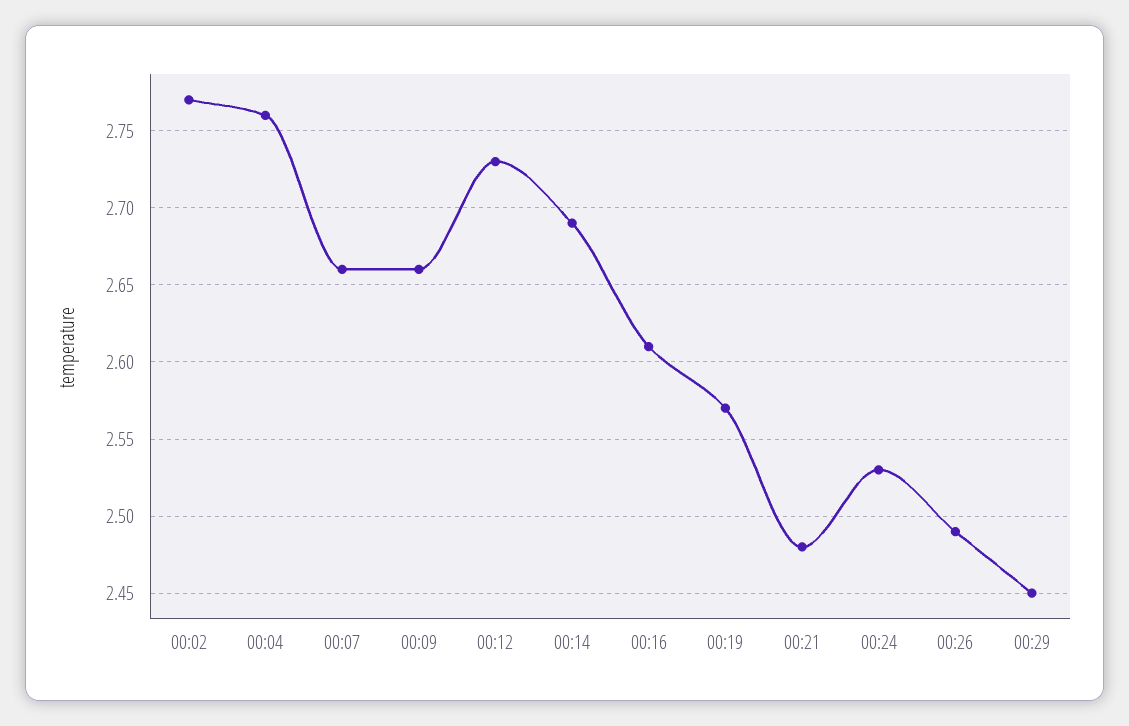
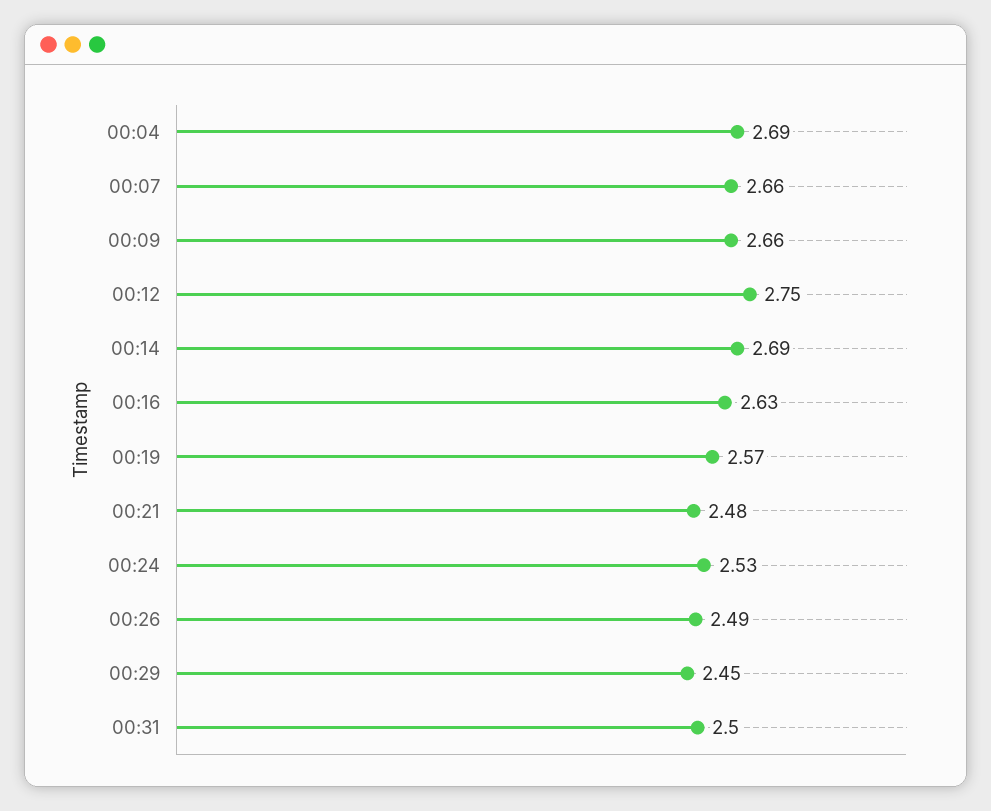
00:02: 2.77 -> none
00:04: 2.76 -> 2.69
00:12: 2.73 -> 2.75
00:16: 2.61 -> 2.63
00:31: none -> 2.5

